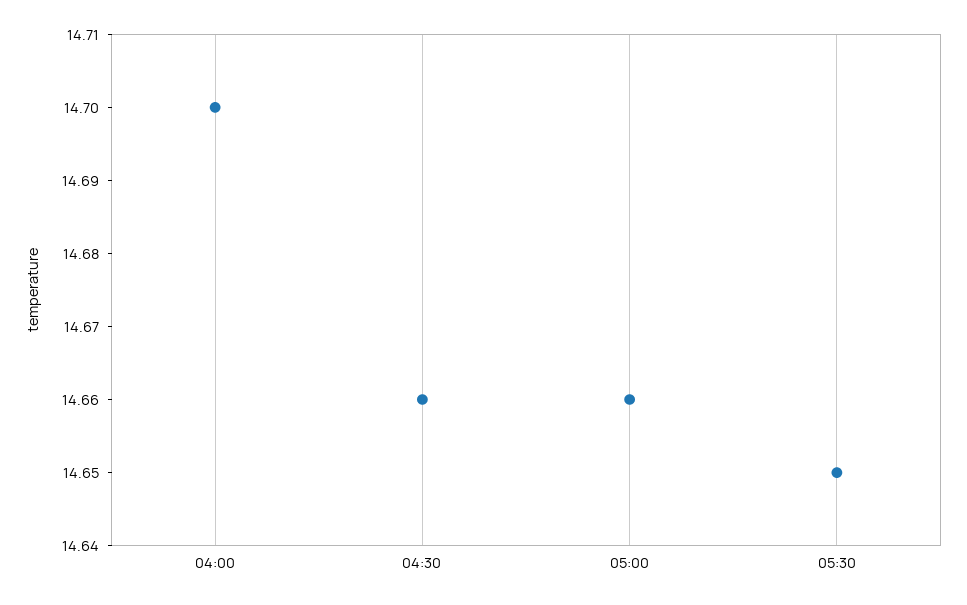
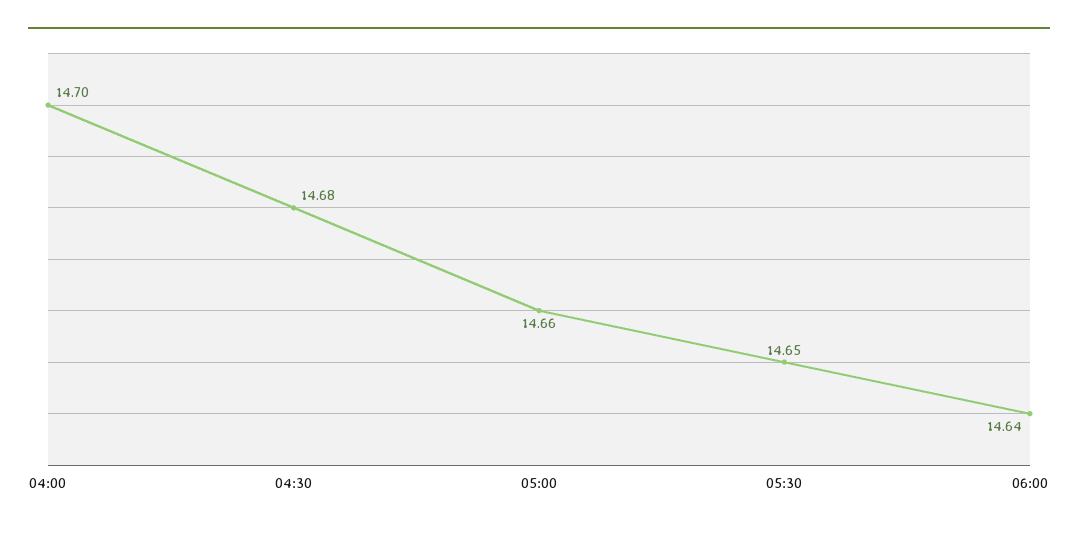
04:30: 14.66 -> 14.68
06:00: none -> 14.64

